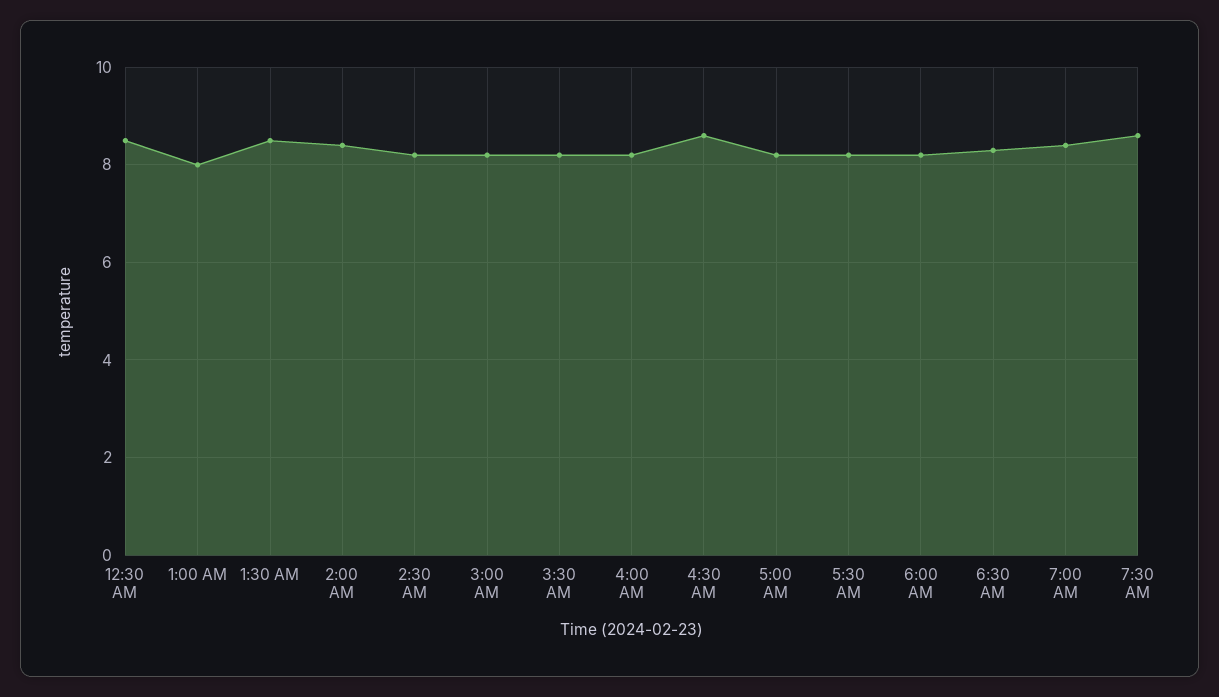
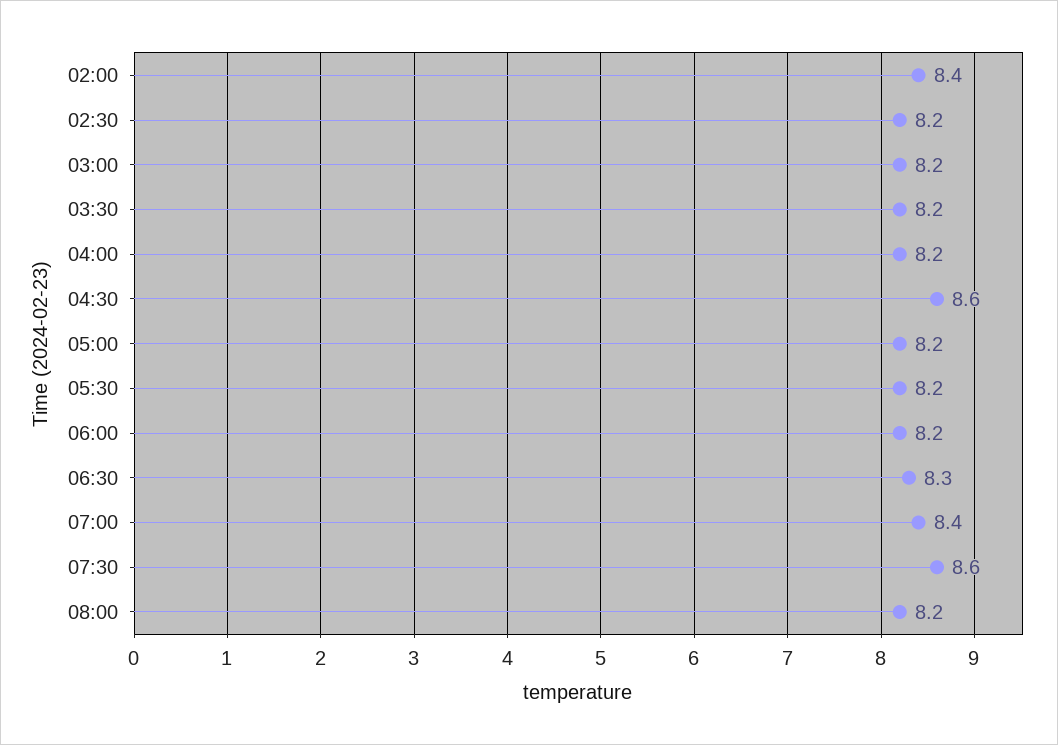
12:30 AM: 8.5 -> none
1:00 AM: 8 -> none
1:30 AM: 8.5 -> none
08:00: none -> 8.2

